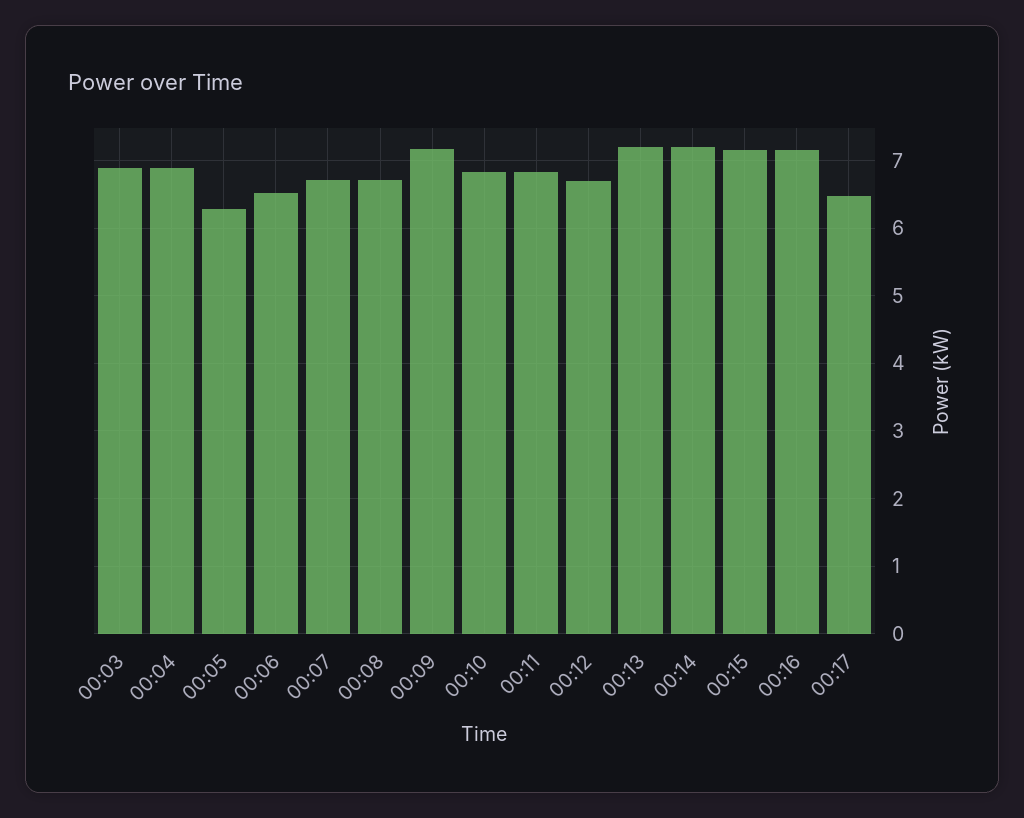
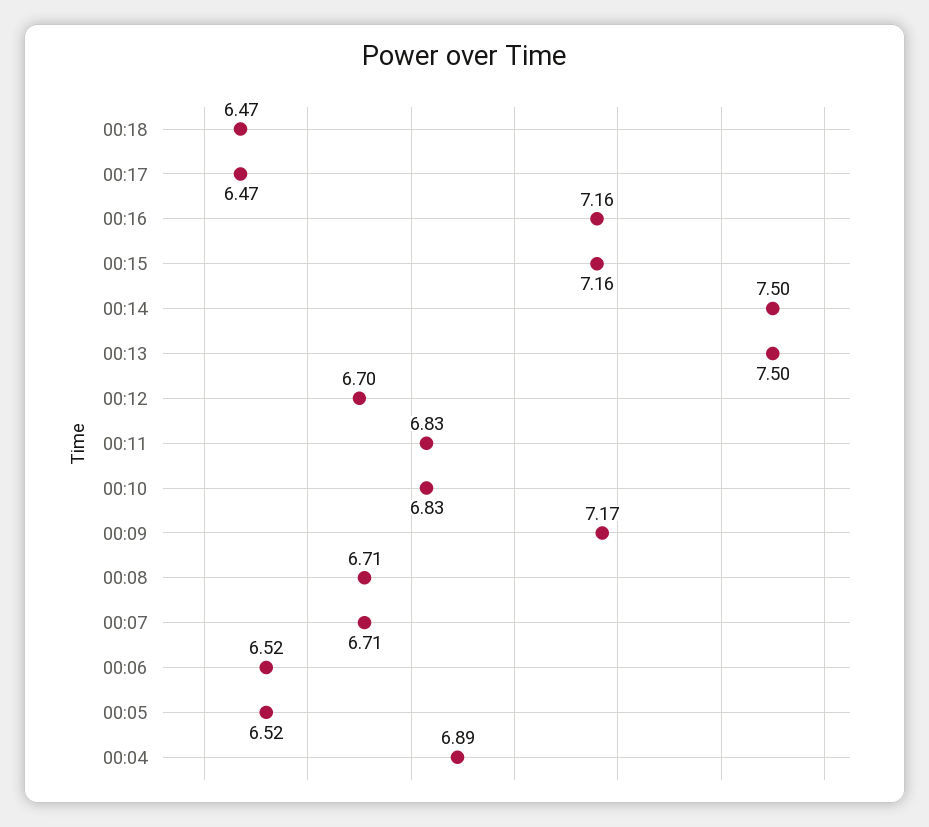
00:03: 6.9 -> none
00:05: 6.3 -> 6.52
00:13: 7.2 -> 7.5
00:14: 7.2 -> 7.5
00:18: none -> 6.47

